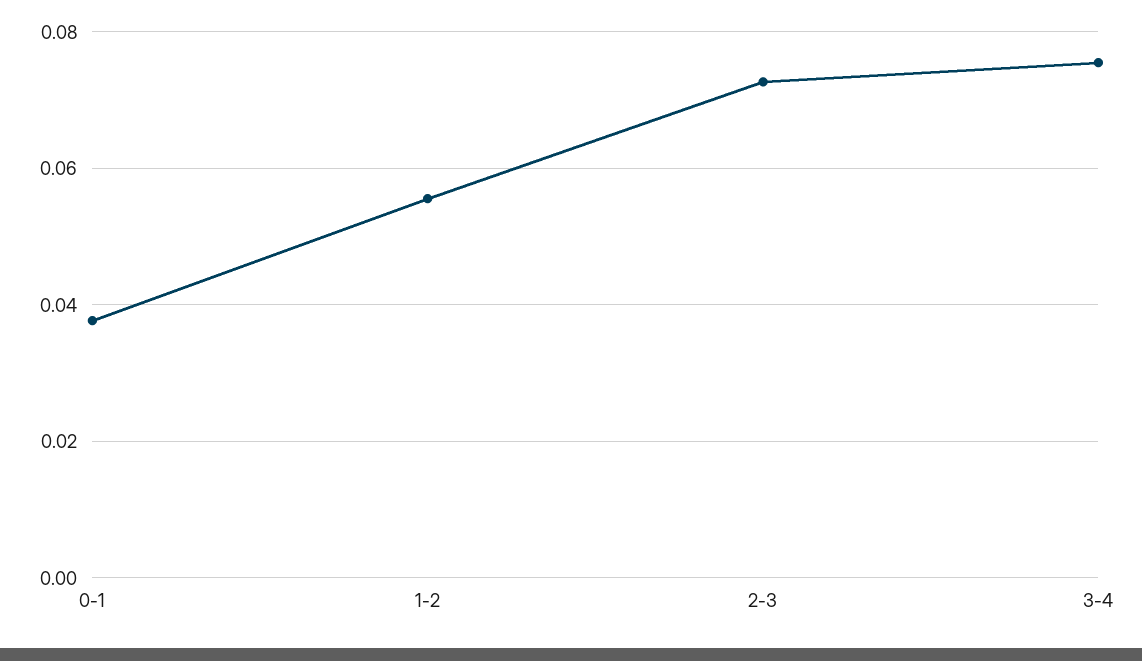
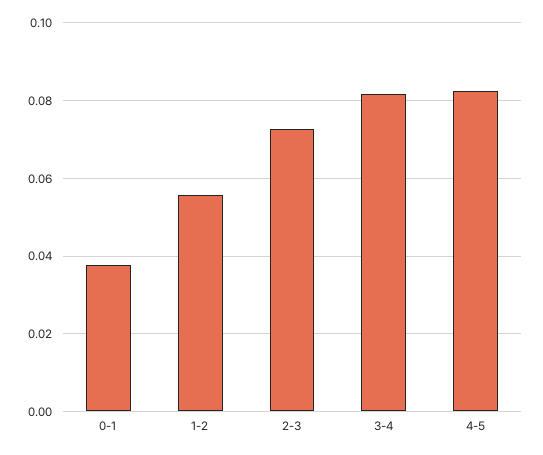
3-4: 0.076 -> 0.082
4-5: none -> 0.082

